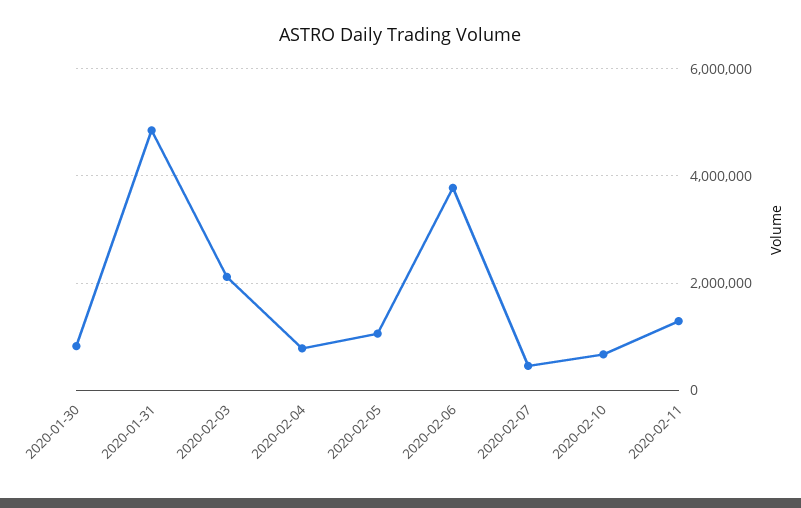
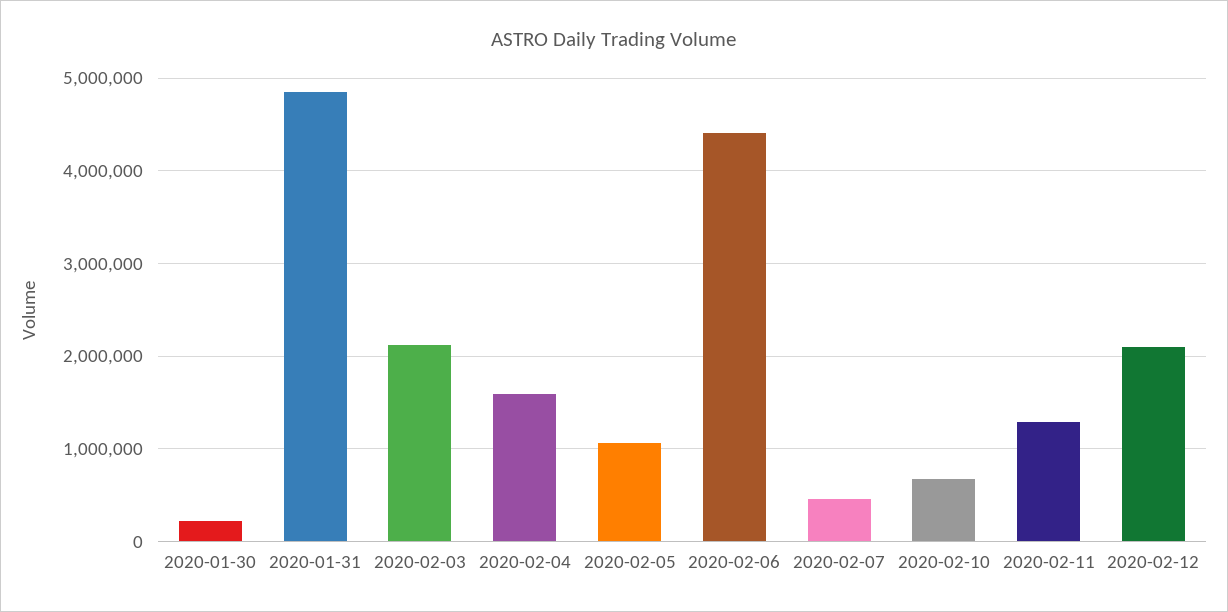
2020-01-30: 800000 -> 200000
2020-02-04: 800000 -> 1600000
2020-02-06: 3800000 -> 4400000
2020-02-12: none -> 2100000

